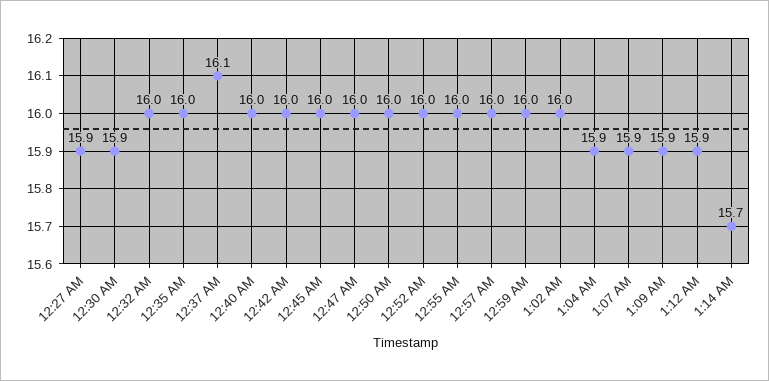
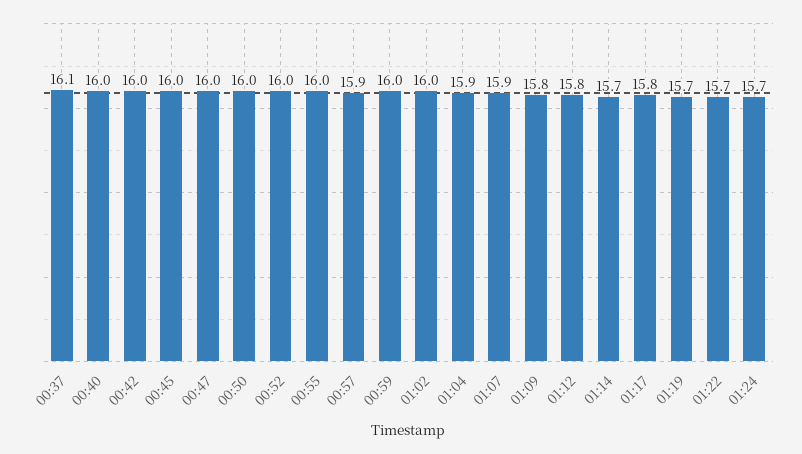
12:27 AM: 15.9 -> none
12:30 AM: 15.9 -> none
12:32 AM: 16 -> none
12:35 AM: 16 -> none
12:57 AM: 16 -> 15.9
1:09 AM: 15.9 -> 15.8
1:12 AM: 15.9 -> 15.8
01:17: none -> 15.8
01:19: none -> 15.7
01:22: none -> 15.7
01:24: none -> 15.7

